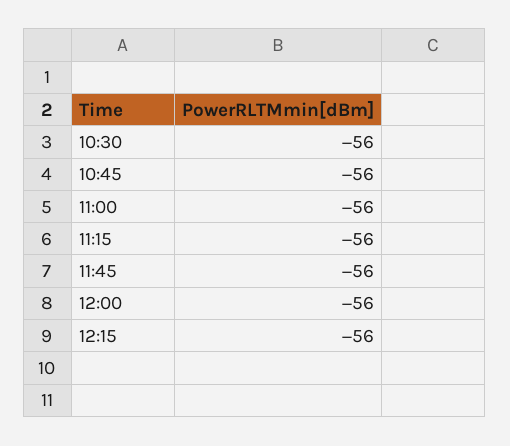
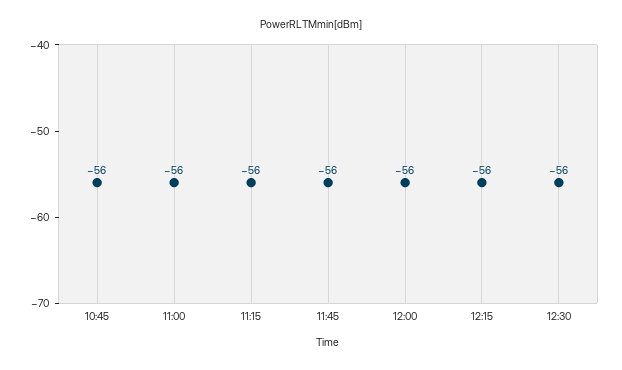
10:30: -56 -> none
12:30: none -> -56

